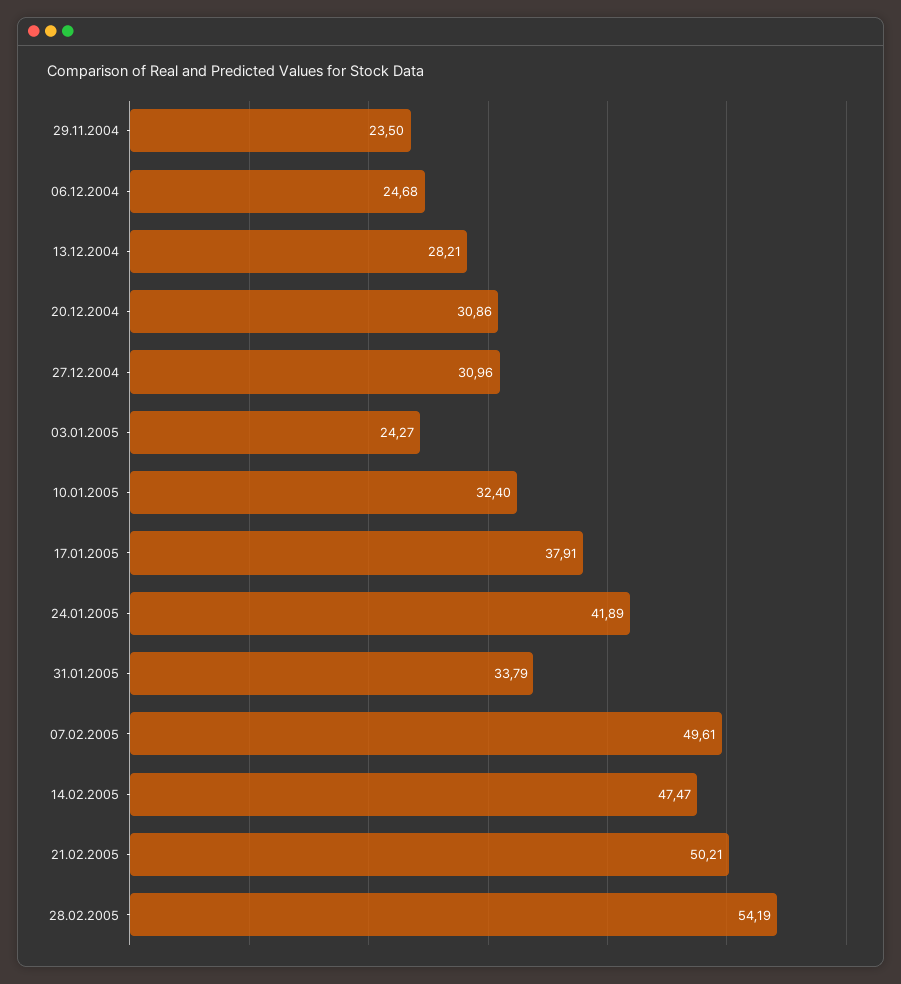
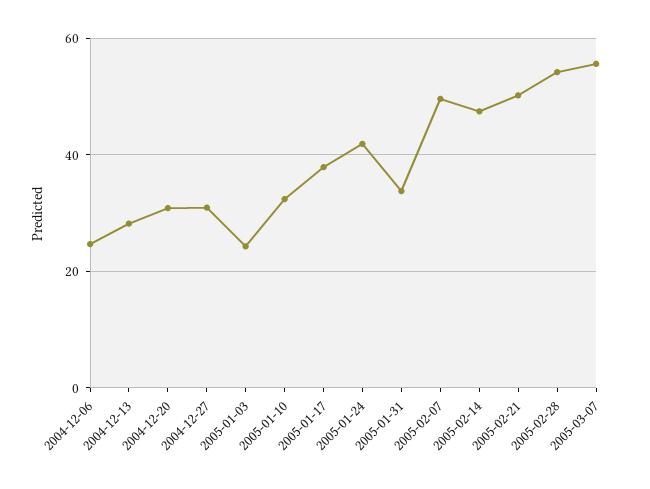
29.11.2004: 23.5 -> none
2005-03-07: none -> 56

